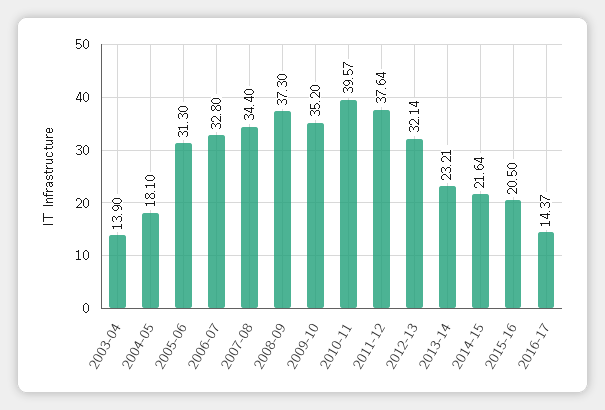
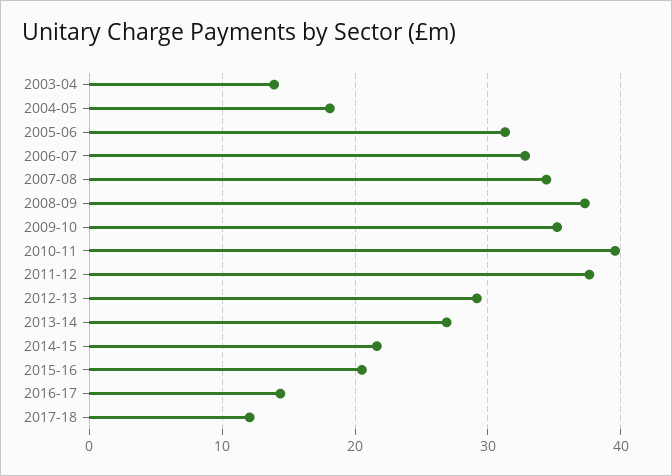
2012-13: 32.14 -> 29
2013-14: 23.21 -> 27
2017-18: none -> 12

